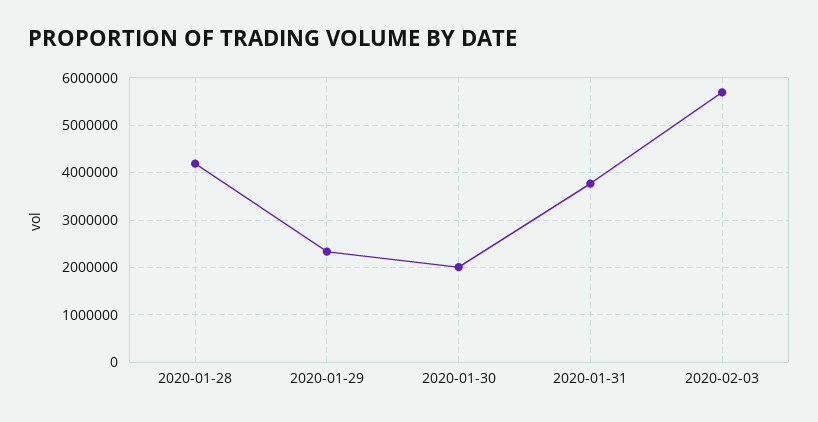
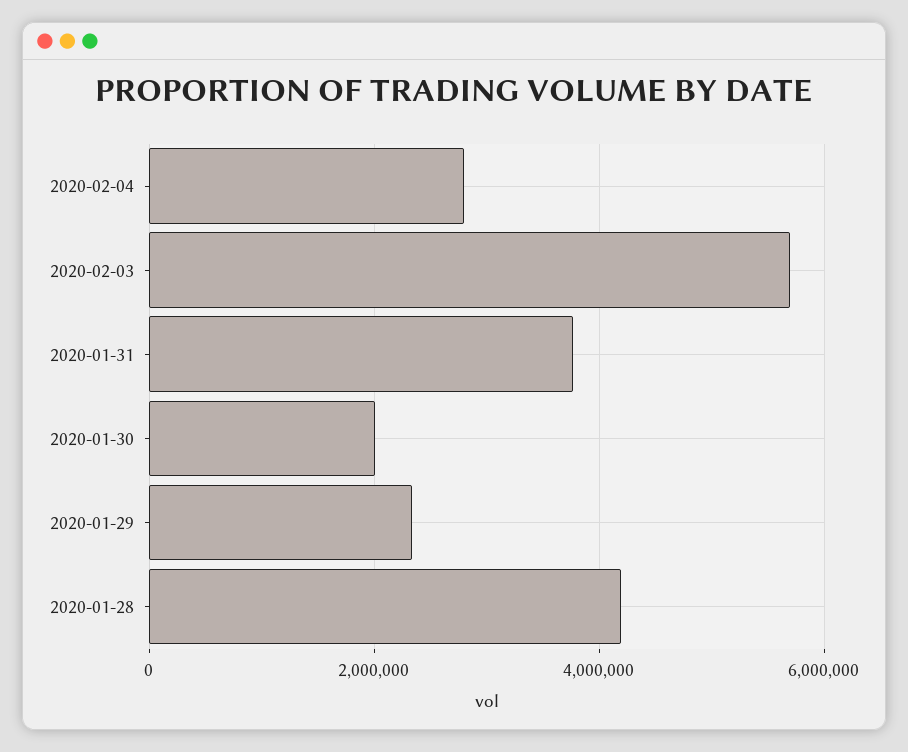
2020-02-04: none -> 2800000

